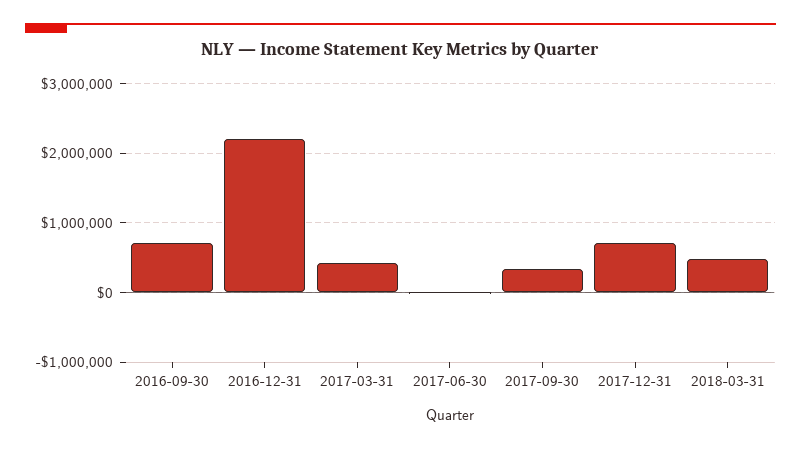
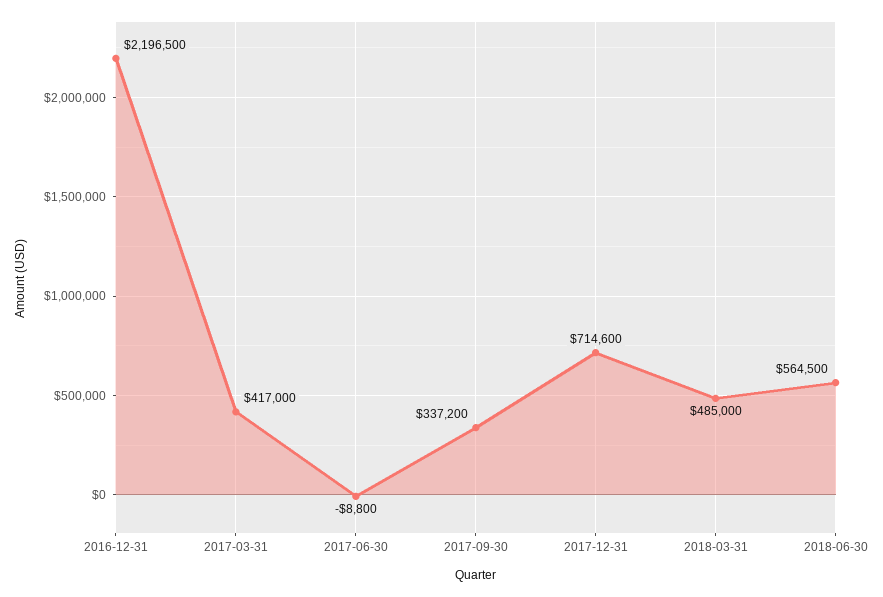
2016-09-30: 700000 -> none
2018-06-30: none -> 564500

